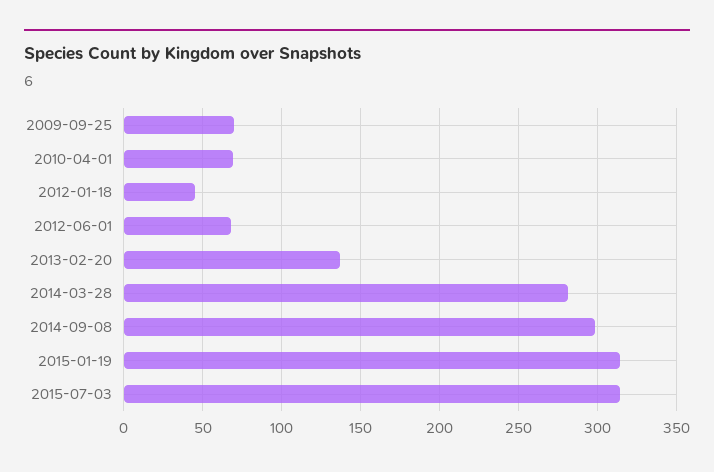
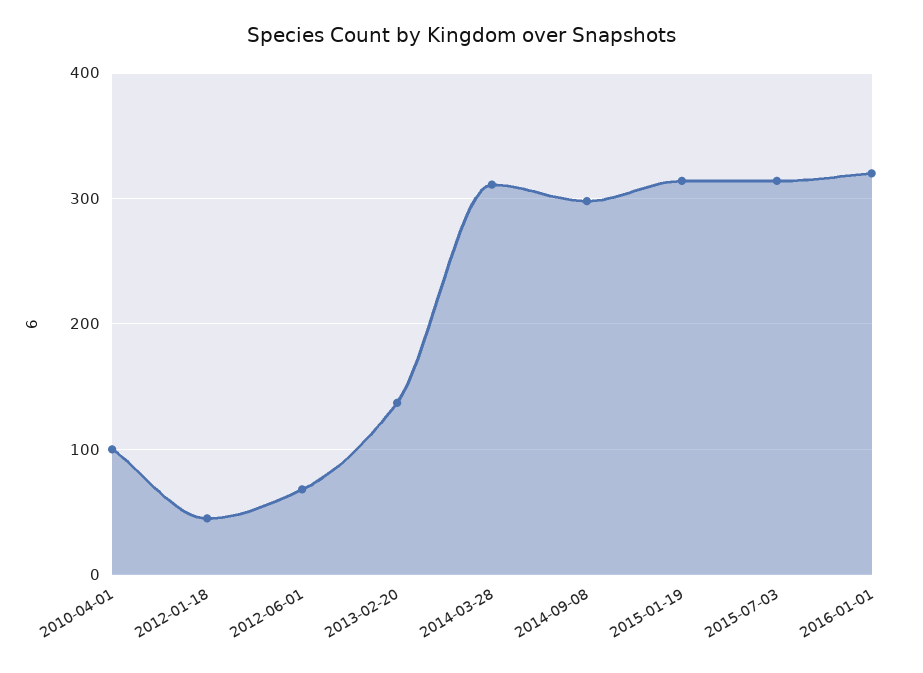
2009-09-25: 70 -> none
2010-04-01: 70 -> 100
2014-03-28: 280 -> 310
2016-01-01: none -> 320

